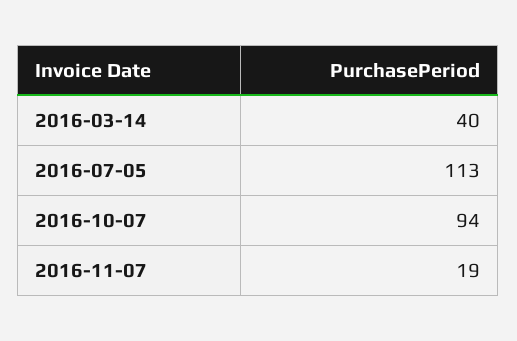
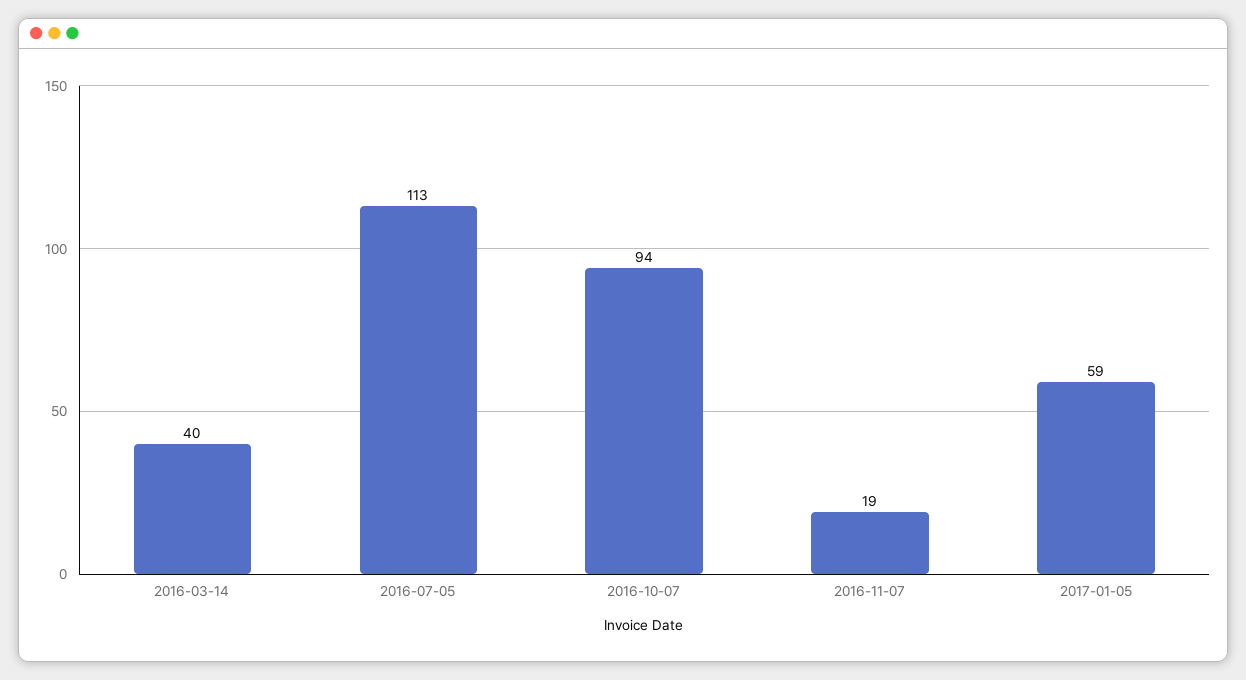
2017-01-05: none -> 59

